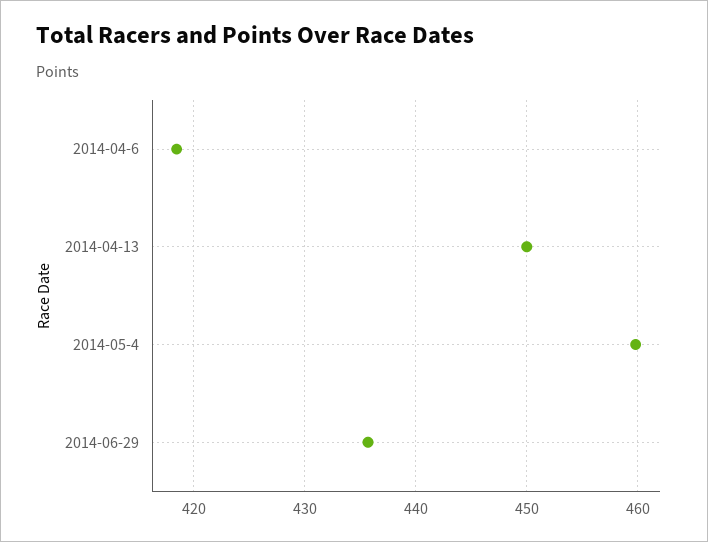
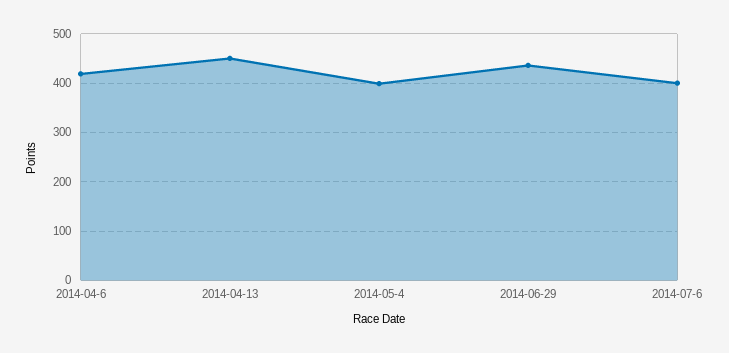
2014-05-4: 460 -> 400
2014-07-6: none -> 400

